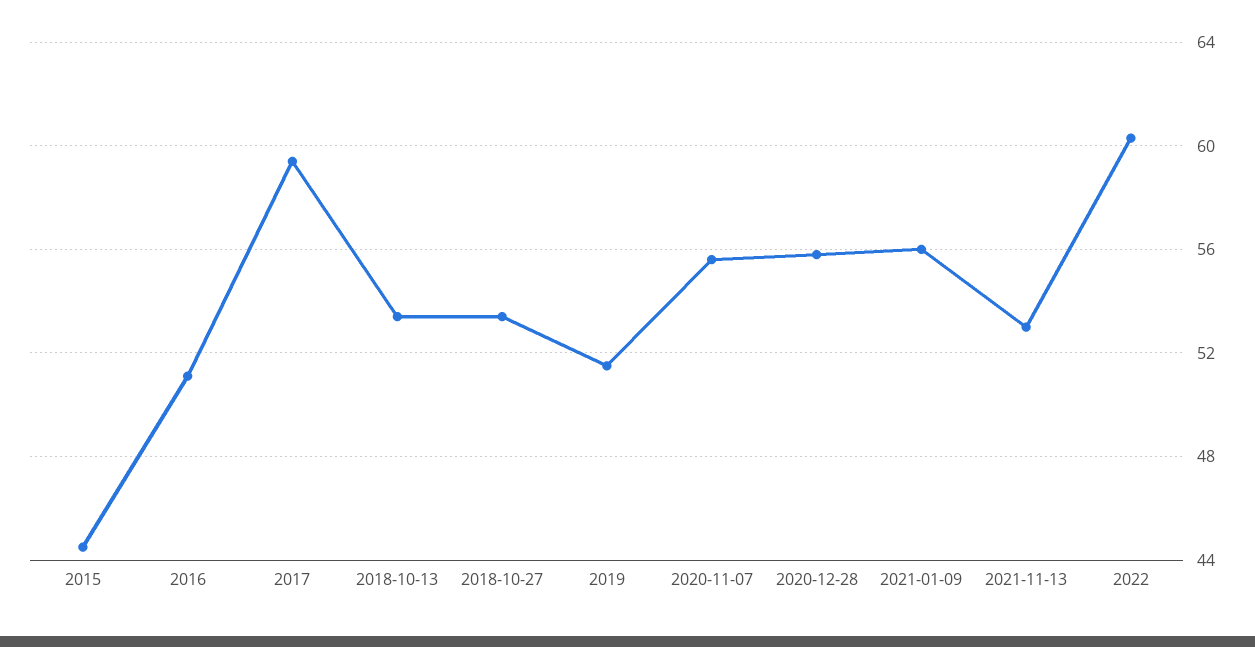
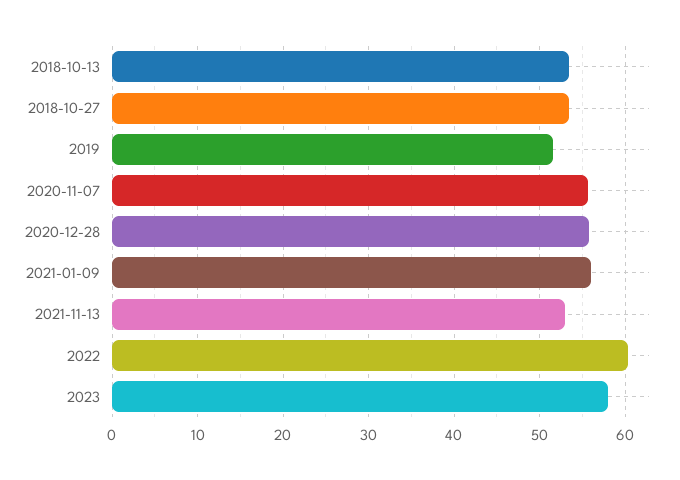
2015: 44.5 -> none
2016: 51 -> none
2017: 59.5 -> none
2023: none -> 58

